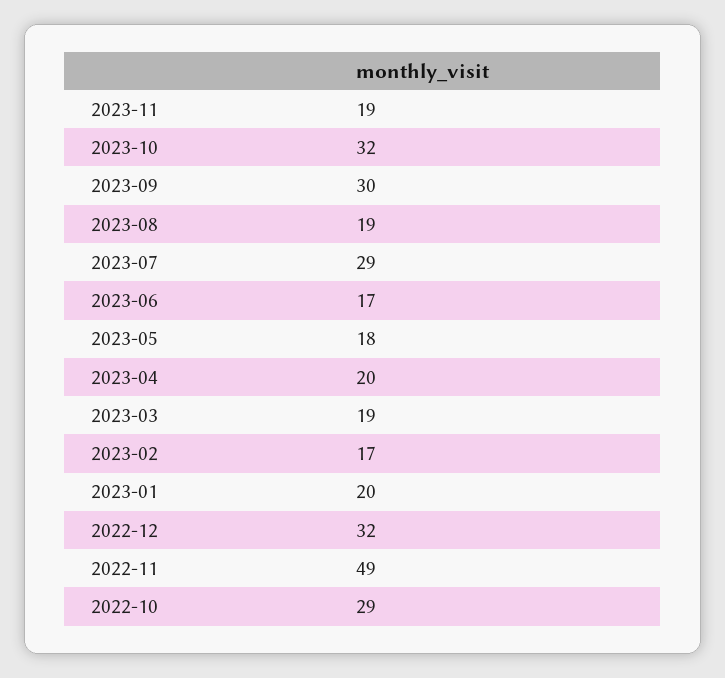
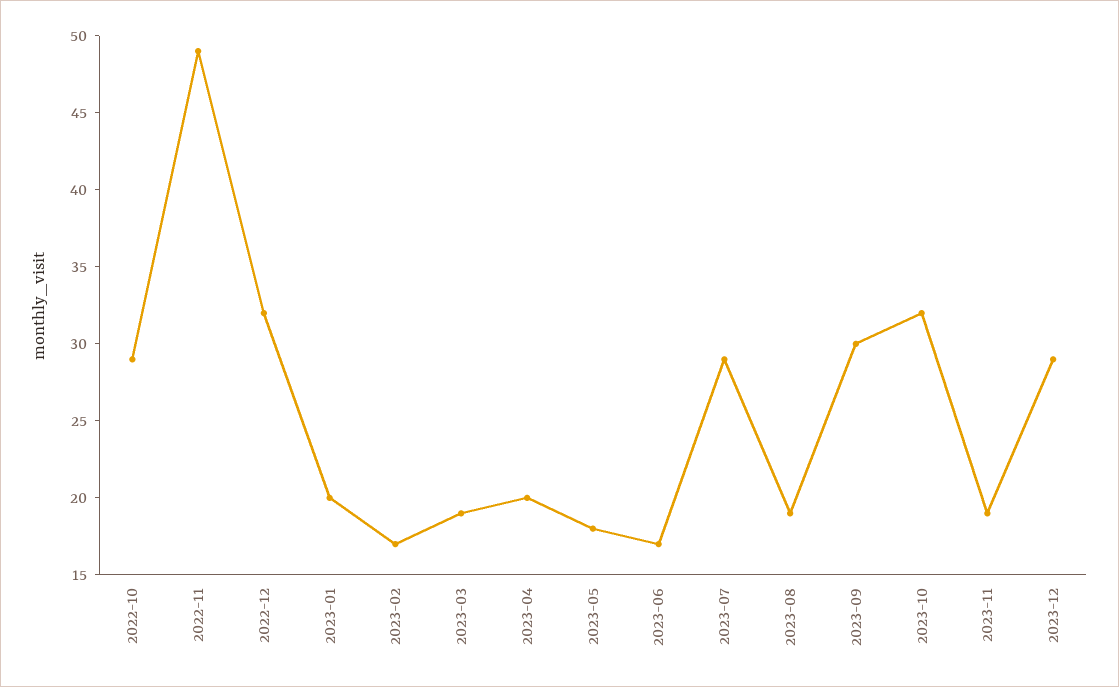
2023-12: none -> 29

